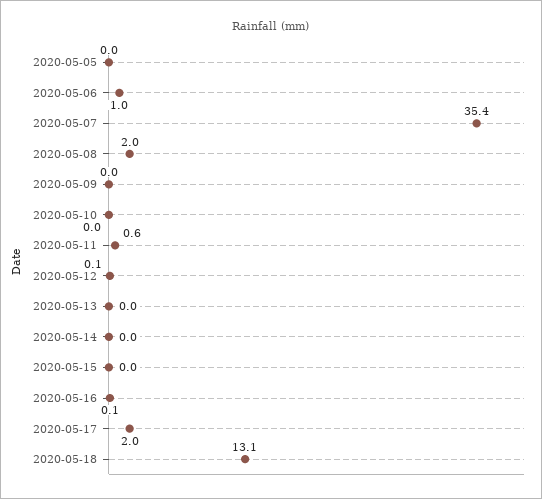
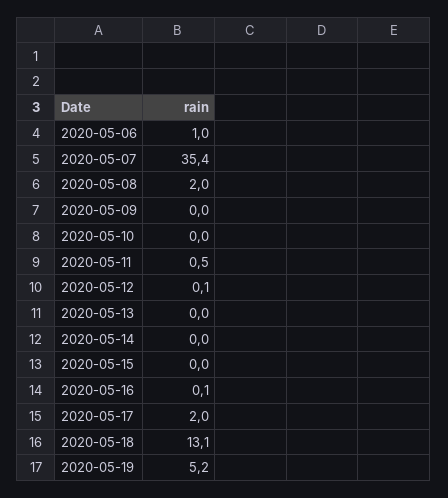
2020-05-05: 0 -> none
2020-05-11: 0.6 -> 0.5
2020-05-19: none -> 5.2

